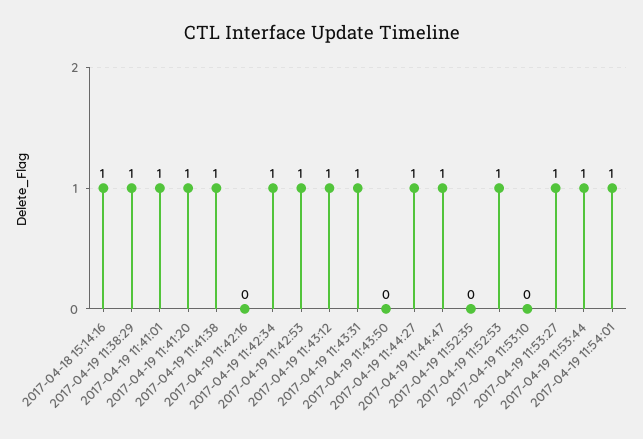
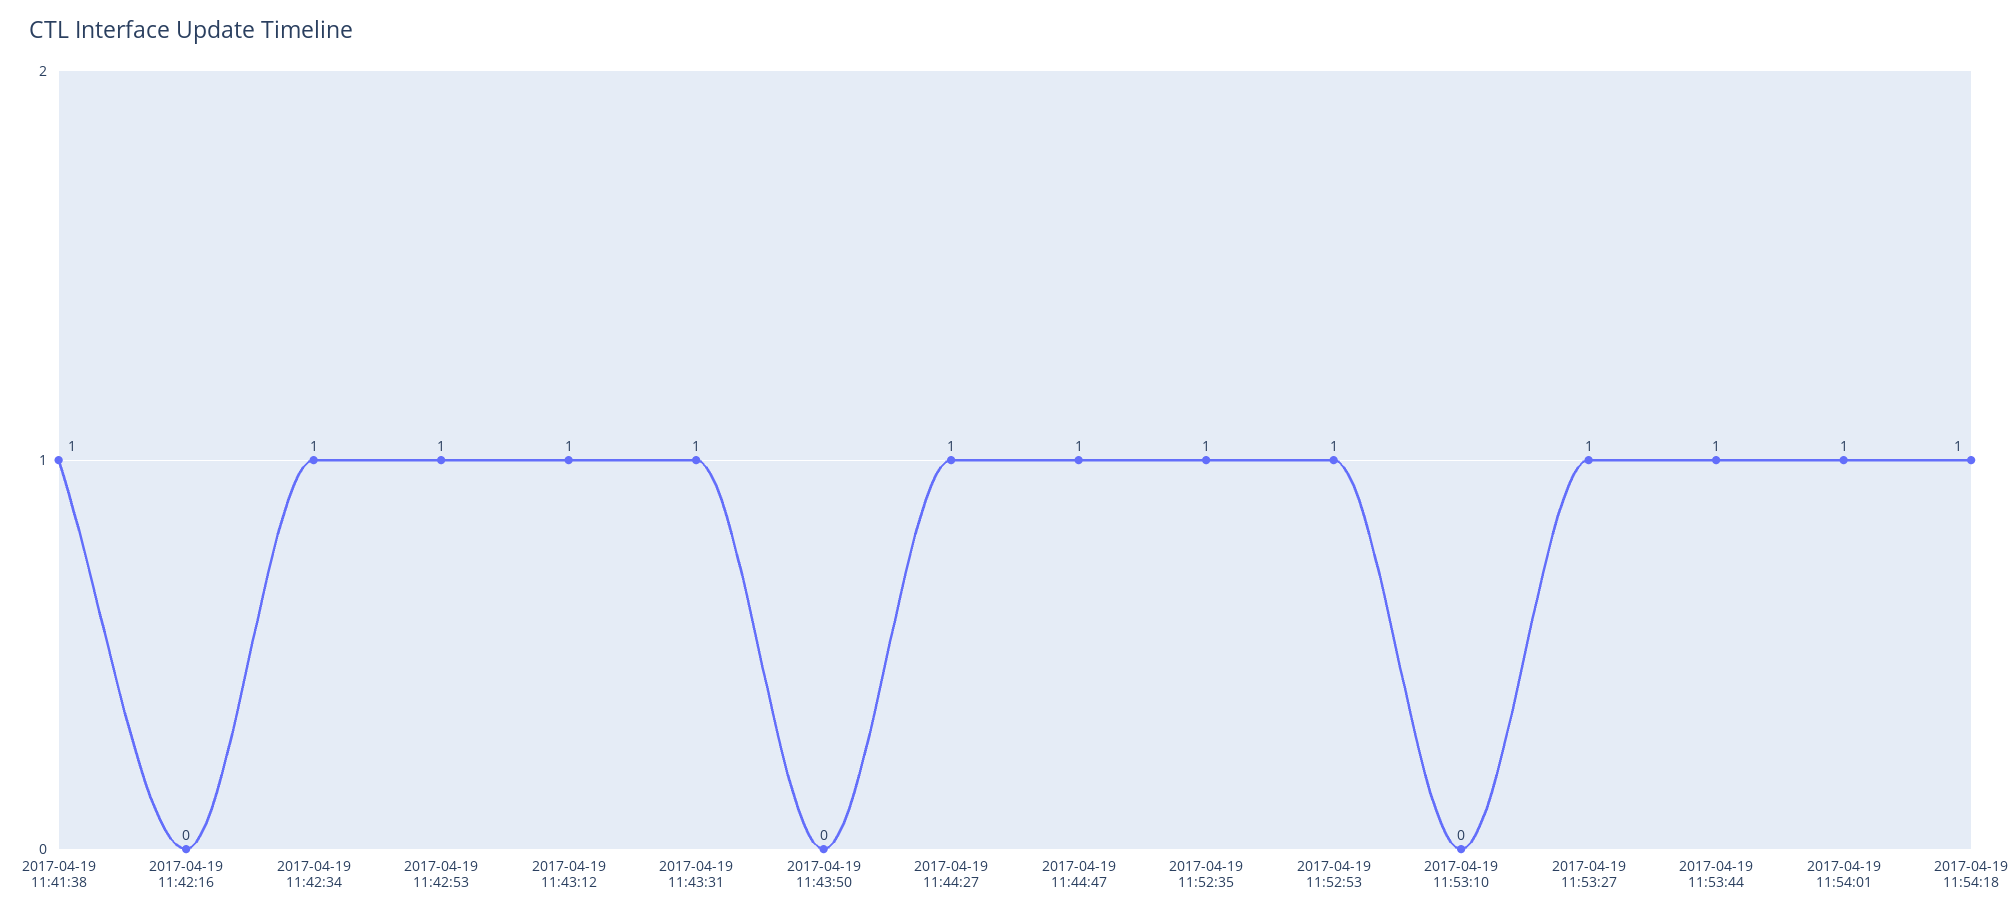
2017-04-18 15:14:16: 1 -> none
2017-04-19 11:38:29: 1 -> none
2017-04-19 11:41:01: 1 -> none
2017-04-19 11:41:20: 1 -> none
2017-04-19 11:52:35: 0 -> 1
2017-04-19 11:54:18: none -> 1

